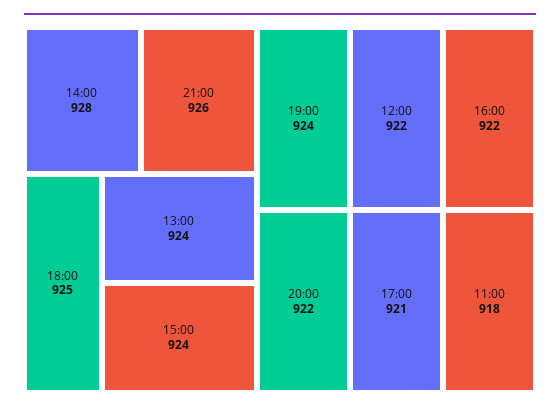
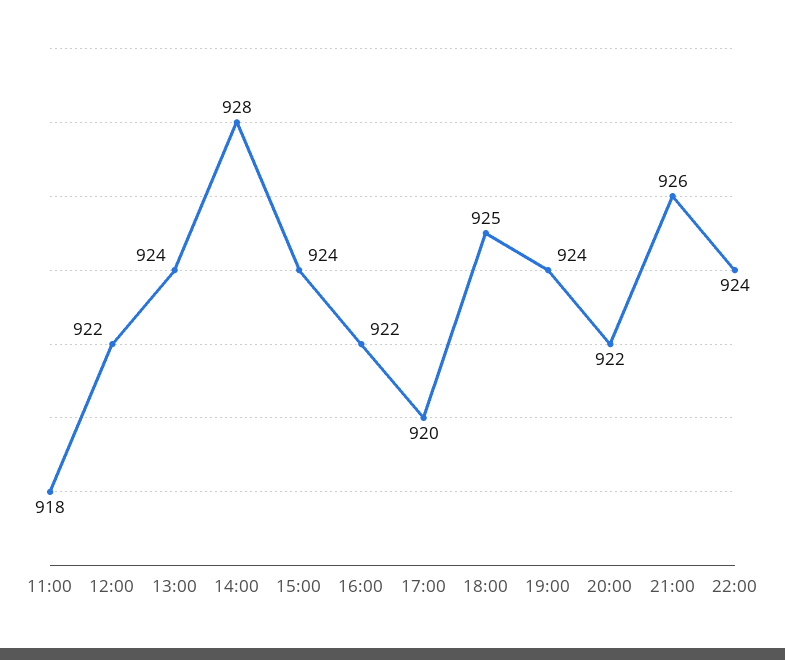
17:00: 921 -> 920
22:00: none -> 924

